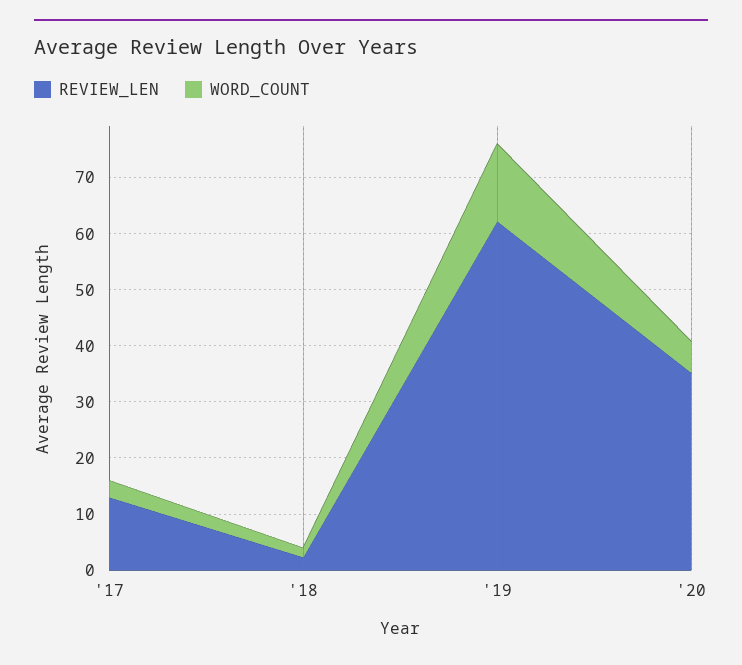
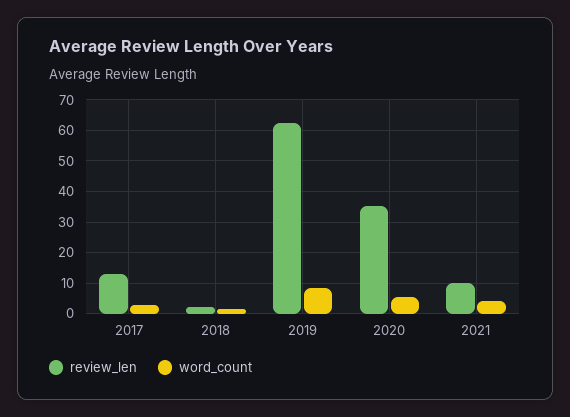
WORD_COUNT, '19: 14 -> 8
REVIEW_LEN, 2021: none -> 10
WORD_COUNT, 2021: none -> 4

